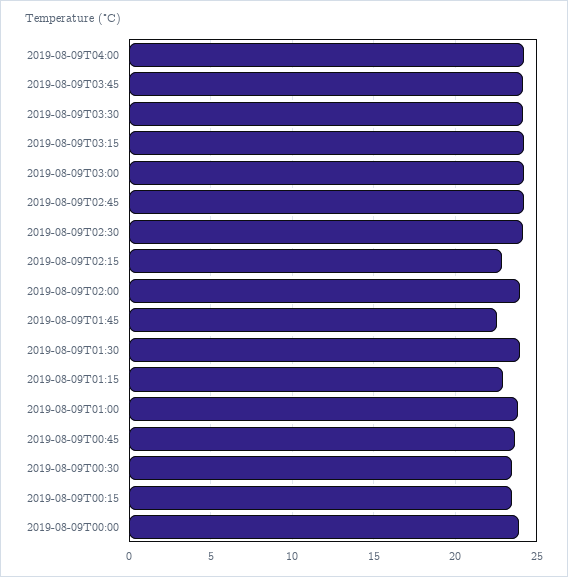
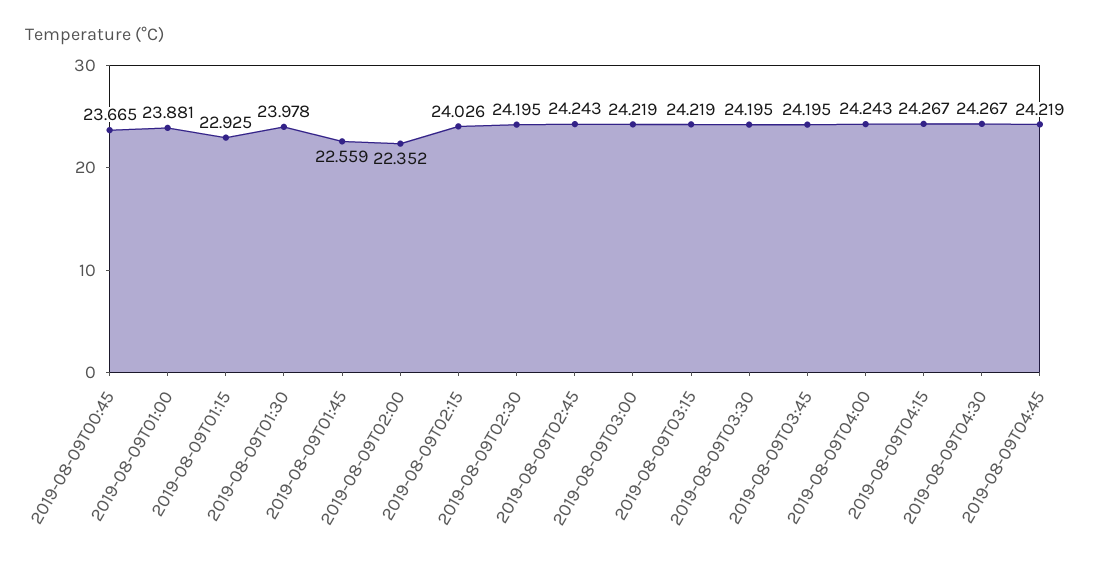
2019-08-09T02:15: 23 -> 24.026
2019-08-09T02:00: 24 -> 22.352
2019-08-09T00:30: 23.5 -> none
2019-08-09T00:15: 23.5 -> none
2019-08-09T00:00: 24 -> none
2019-08-09T04:15: none -> 24.267
2019-08-09T04:30: none -> 24.267
2019-08-09T04:45: none -> 24.219

